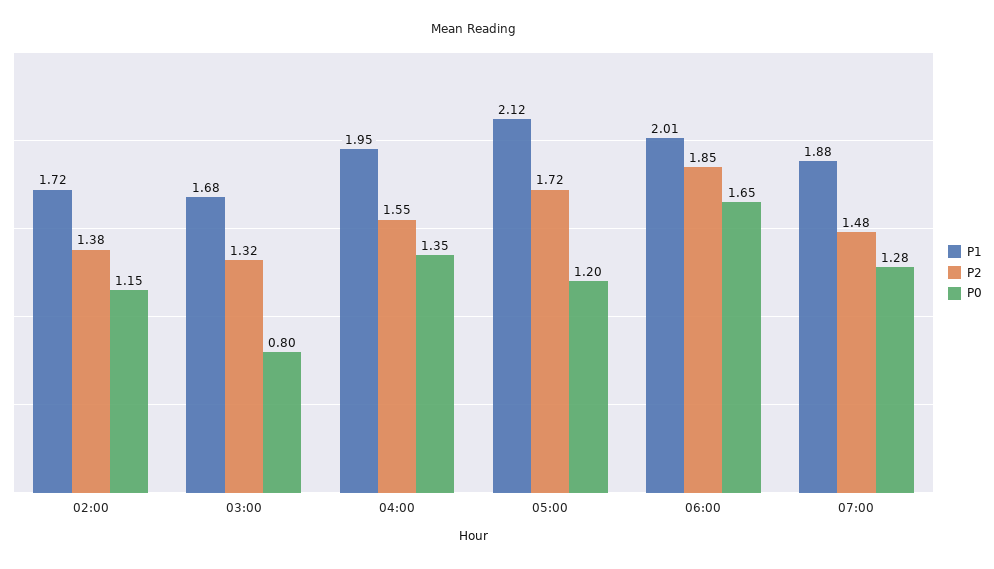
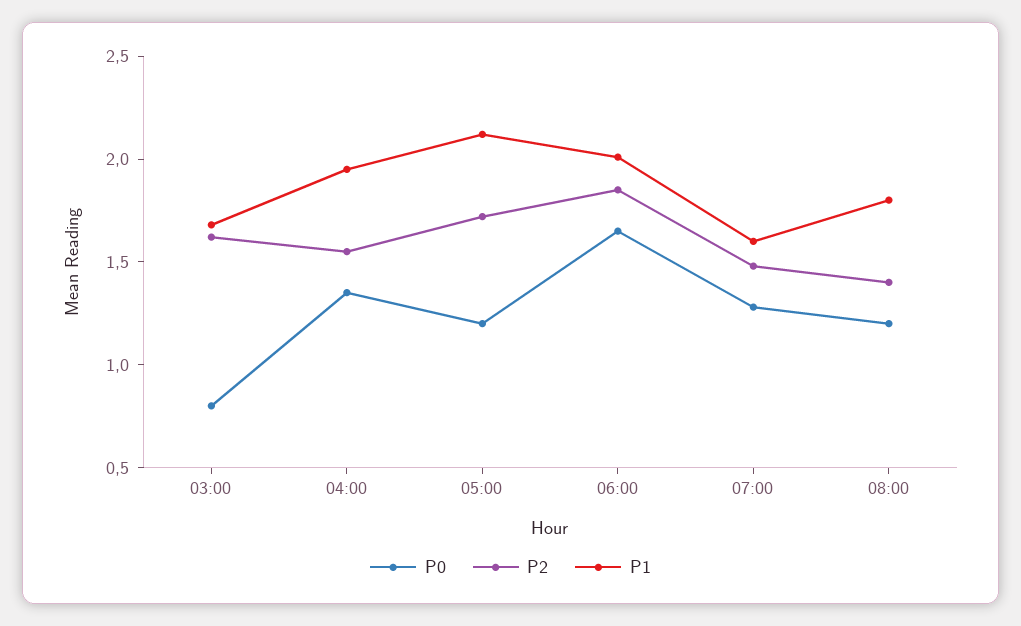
P1, 02:00: 1.72 -> none
P2, 02:00: 1.38 -> none
P0, 02:00: 1.15 -> none
P2, 03:00: 1.32 -> 1.6
P1, 07:00: 1.88 -> 1.6
P0, 08:00: none -> 1.2
P2, 08:00: none -> 1.4
P1, 08:00: none -> 1.8

